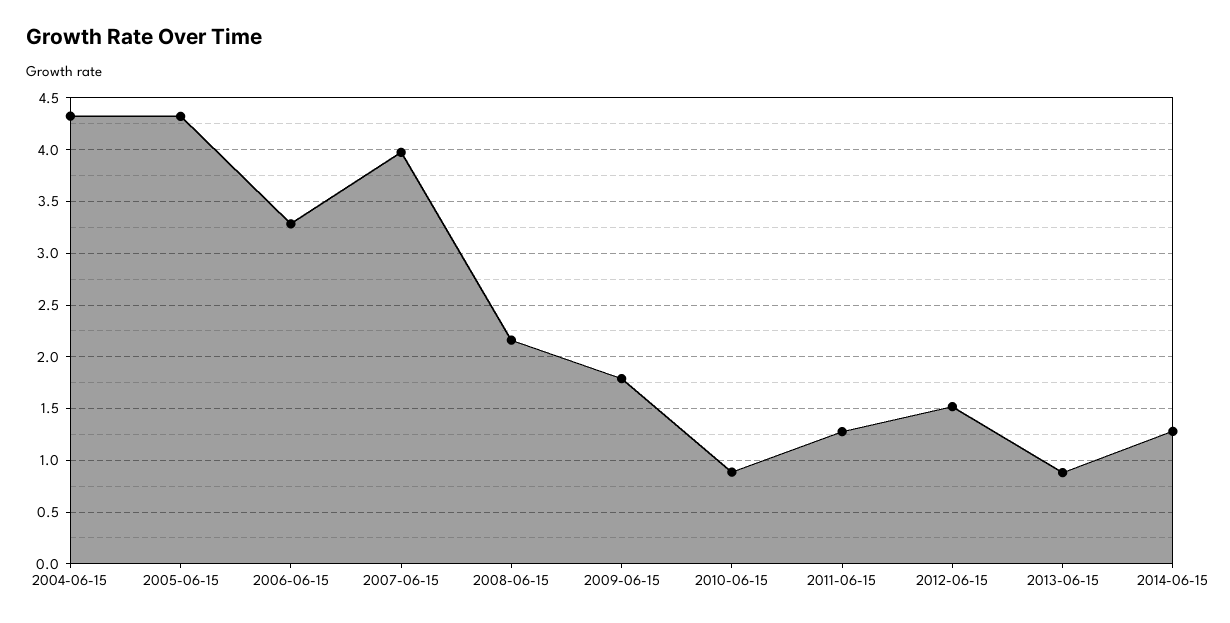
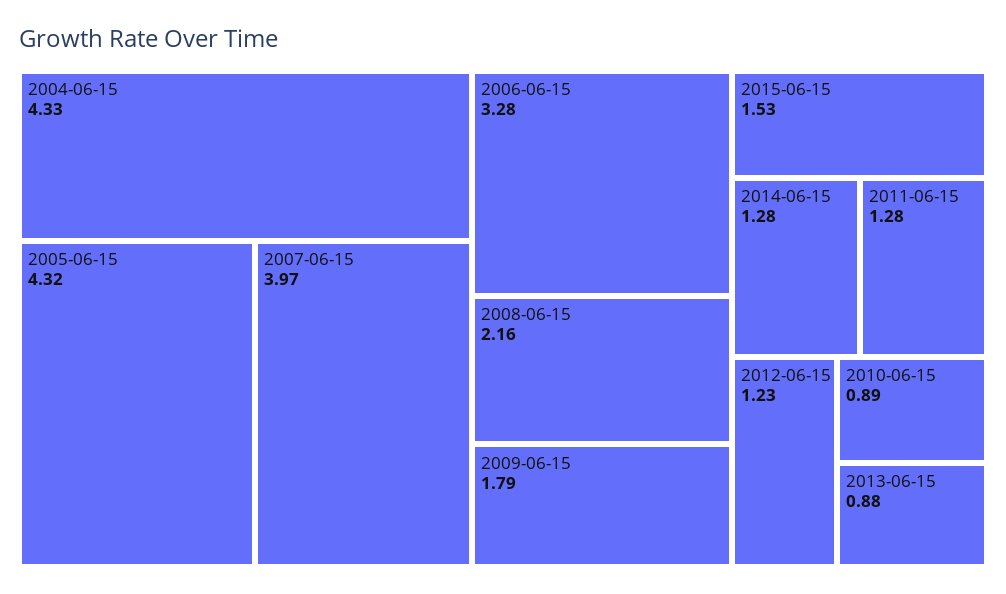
2012-06-15: 1.5 -> 1.23
2015-06-15: none -> 1.53

